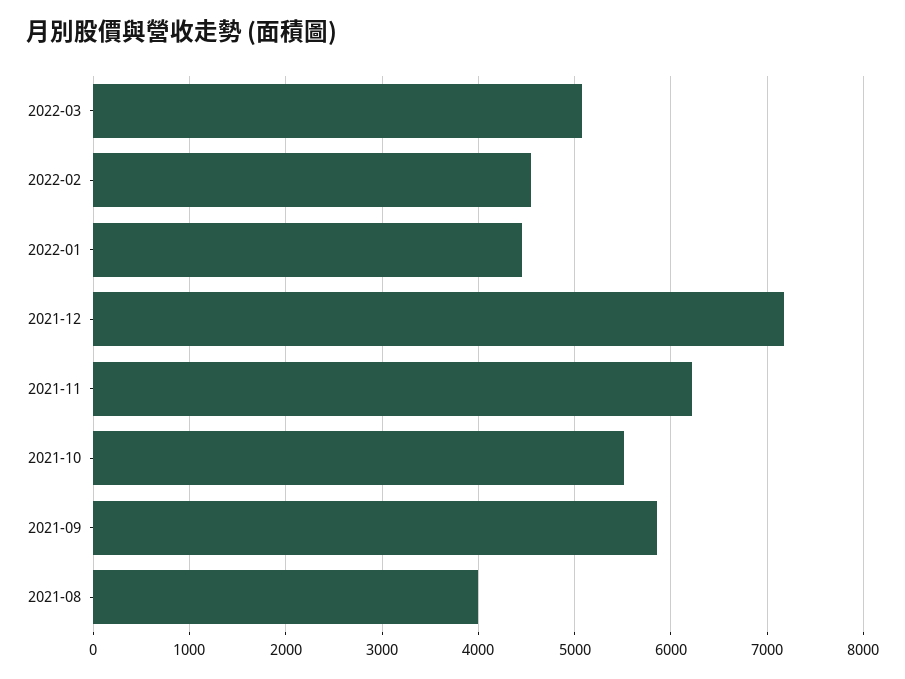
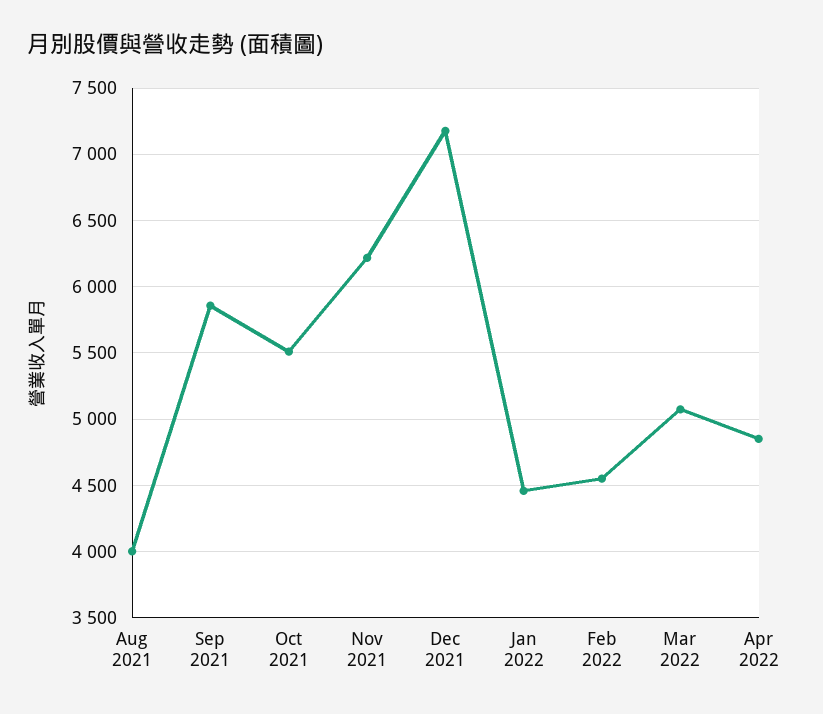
Apr 2022: none -> 4850

